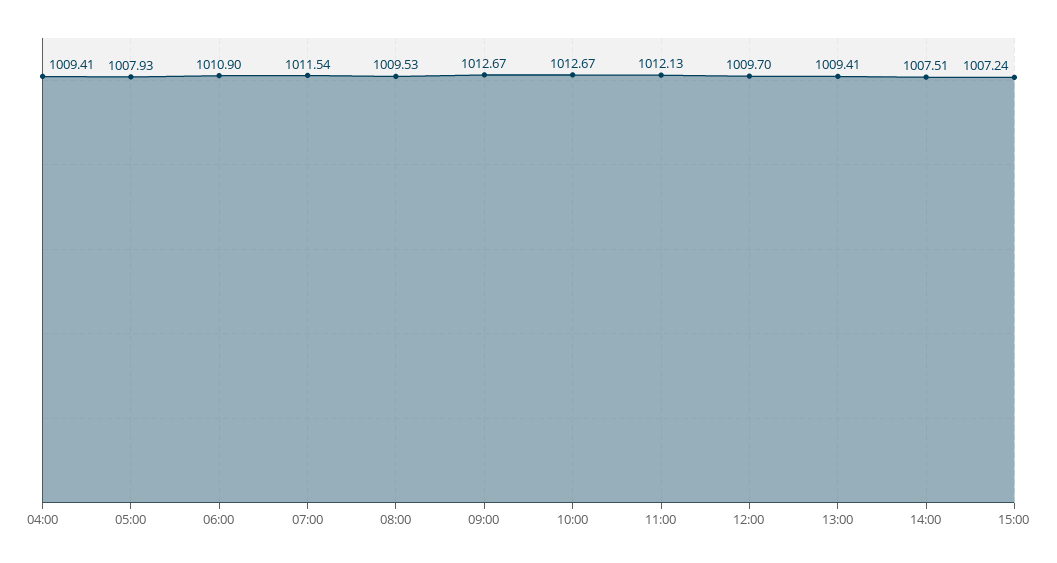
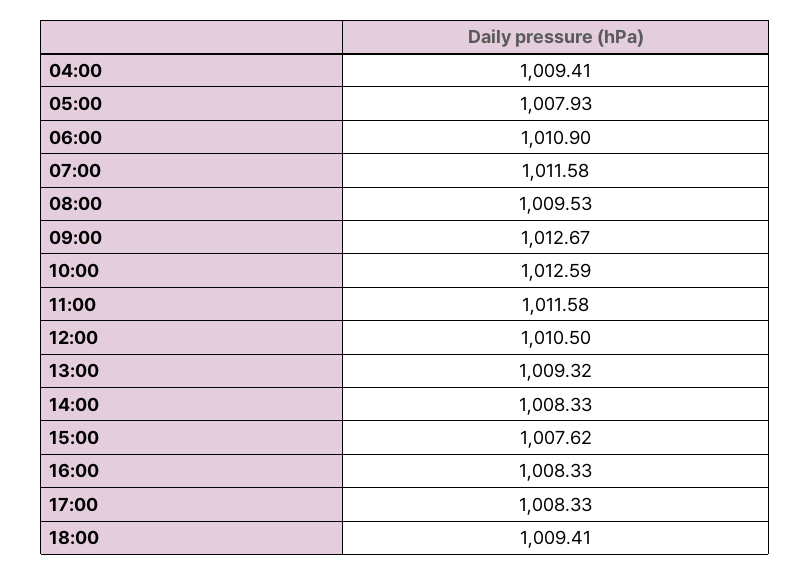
07:00: 1011.54 -> 1011.58
10:00: 1012.67 -> 1012.59
11:00: 1012.13 -> 1011.58
12:00: 1009.7 -> 1010.5
13:00: 1009.41 -> 1009.32
14:00: 1007.51 -> 1008.33
15:00: 1007.24 -> 1007.62
16:00: none -> 1008.33
17:00: none -> 1008.33
18:00: none -> 1009.41

